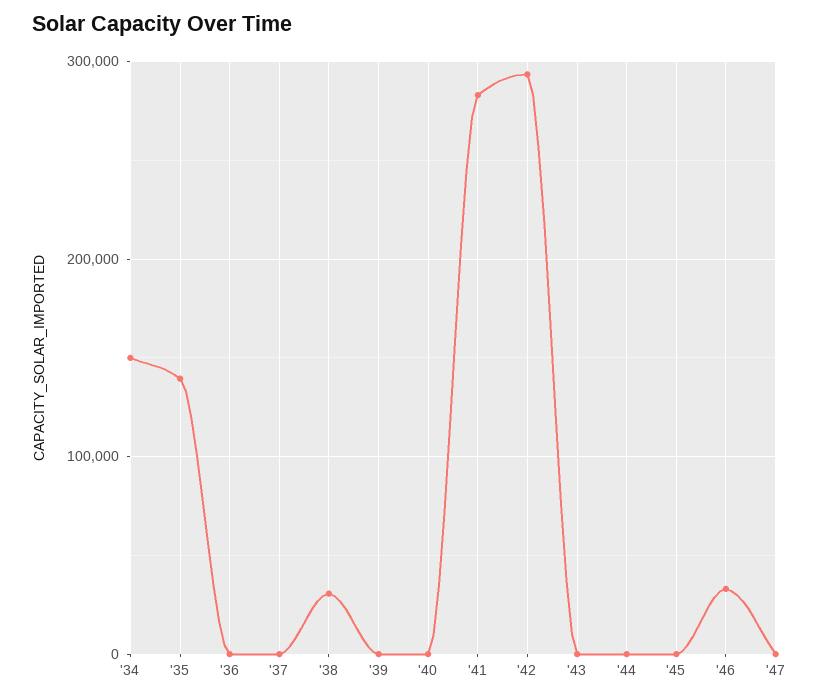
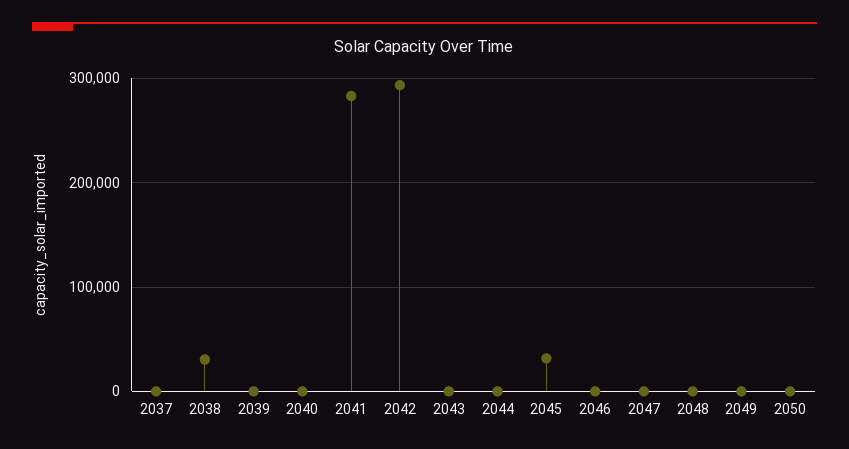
'34: 150000 -> none
'35: 140000 -> none
'36: 0 -> none
'45: 0 -> 30000
'46: 30000 -> 0
2048: none -> 0
2049: none -> 0
2050: none -> 0

